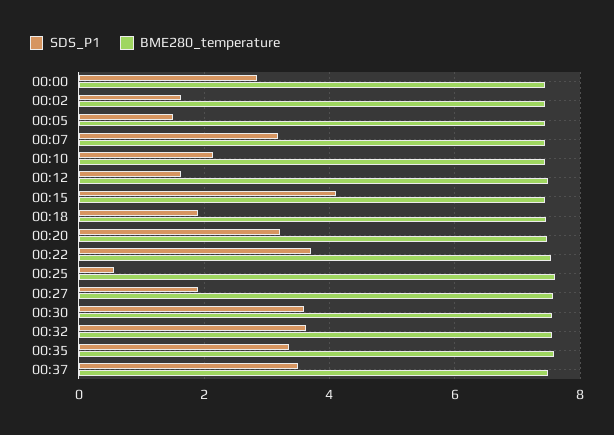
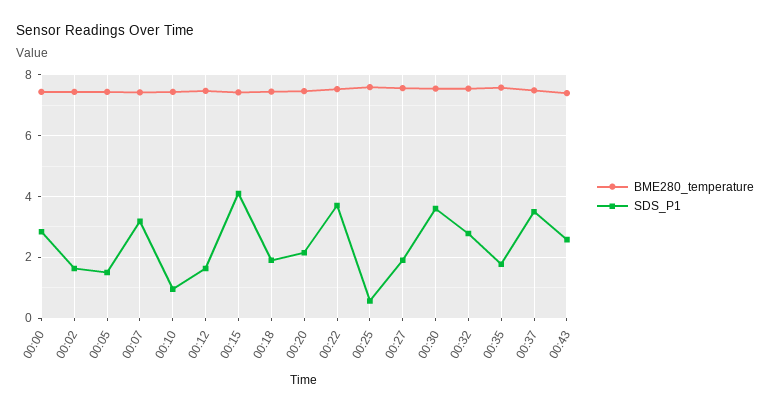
SDS_P1, 00:10: 2.2 -> 1
SDS_P1, 00:20: 3.2 -> 2.2
SDS_P1, 00:32: 3.6 -> 2.8
SDS_P1, 00:35: 3.4 -> 1.8
BME280_temperature, 00:43: none -> 7.4
SDS_P1, 00:43: none -> 2.6

